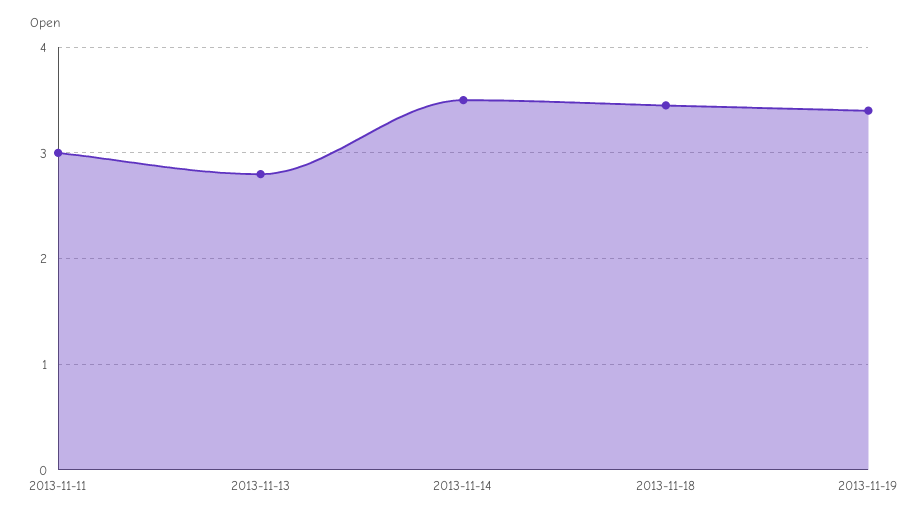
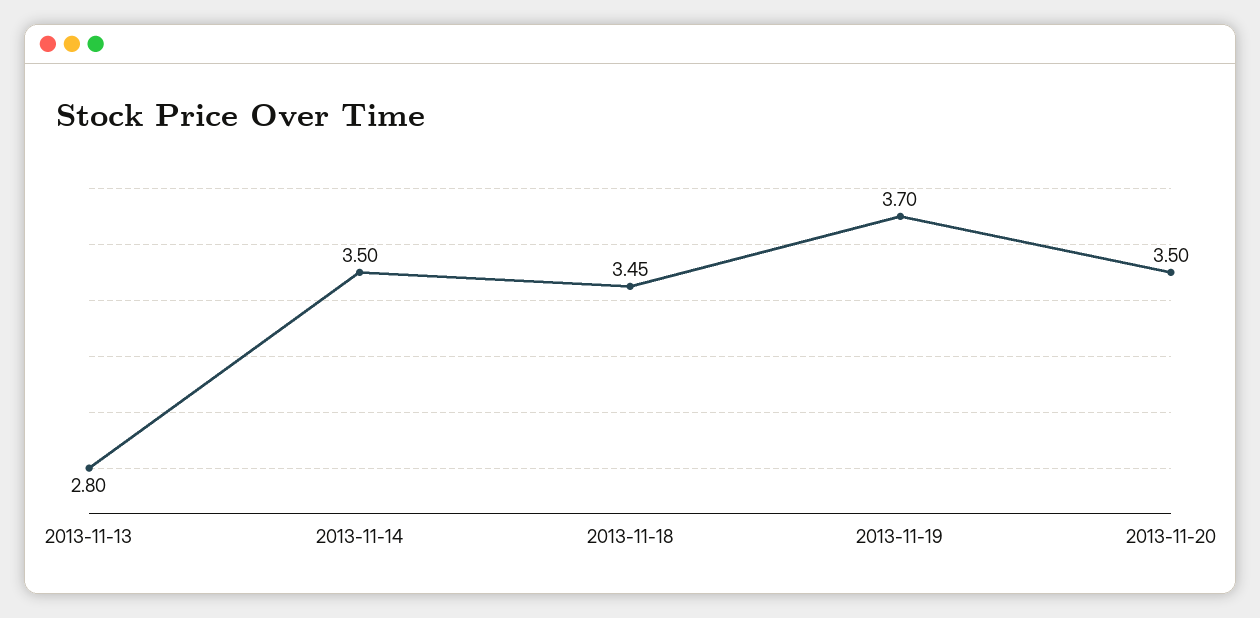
2013-11-11: 3 -> none
2013-11-19: 3.4 -> 3.7
2013-11-20: none -> 3.5

